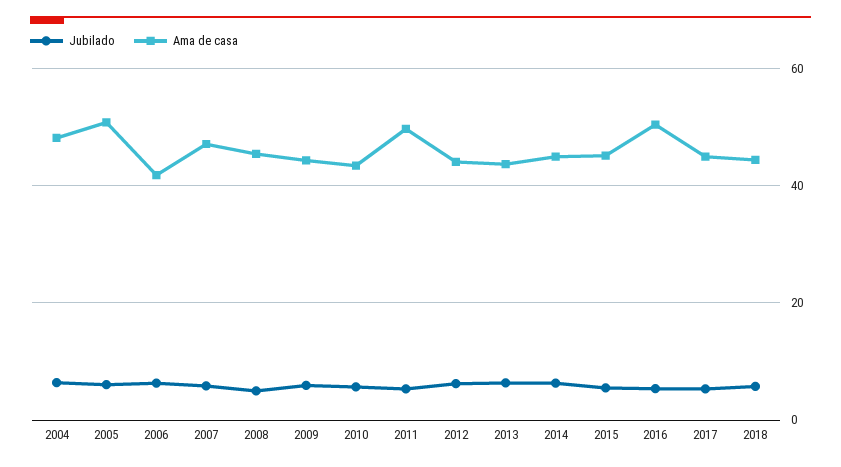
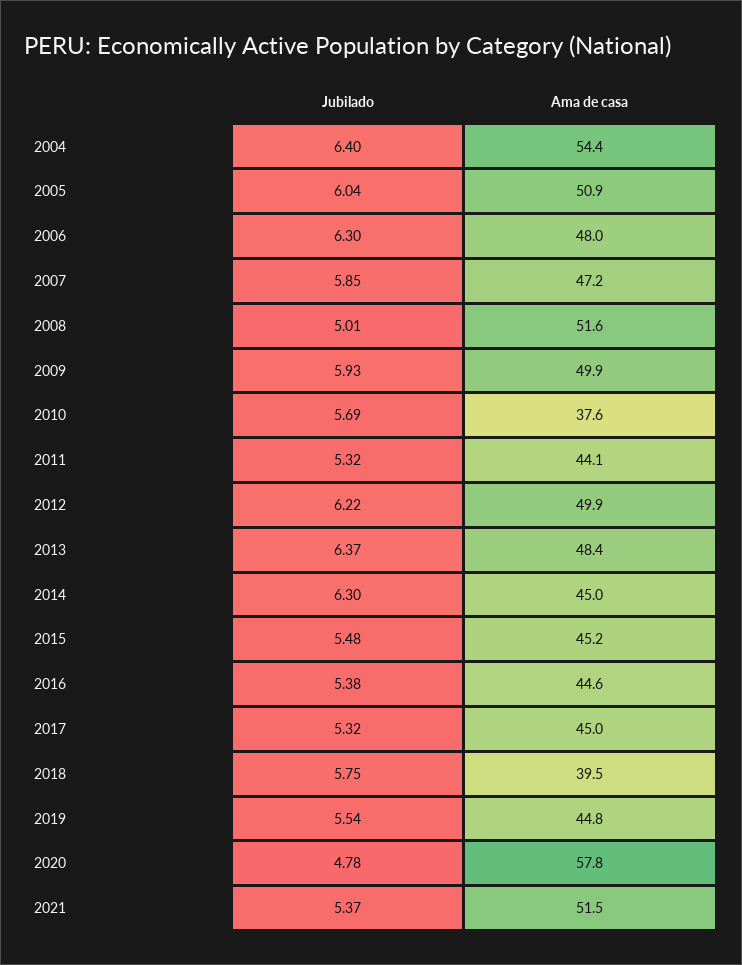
Ama de casa, 2004: 48 -> 54.4
Ama de casa, 2006: 42 -> 48
Ama de casa, 2008: 46 -> 51.6
Ama de casa, 2009: 44 -> 49.9
Ama de casa, 2010: 44 -> 37.6
Ama de casa, 2011: 50 -> 44.1
Ama de casa, 2012: 44 -> 49.9
Ama de casa, 2013: 44 -> 48.4
Ama de casa, 2016: 50 -> 44.6
Ama de casa, 2018: 44 -> 39.5
Jubilado, 2019: none -> 5.54
Ama de casa, 2019: none -> 44.8
Jubilado, 2020: none -> 4.78
Ama de casa, 2020: none -> 57.8
Jubilado, 2021: none -> 5.37
Ama de casa, 2021: none -> 51.5

